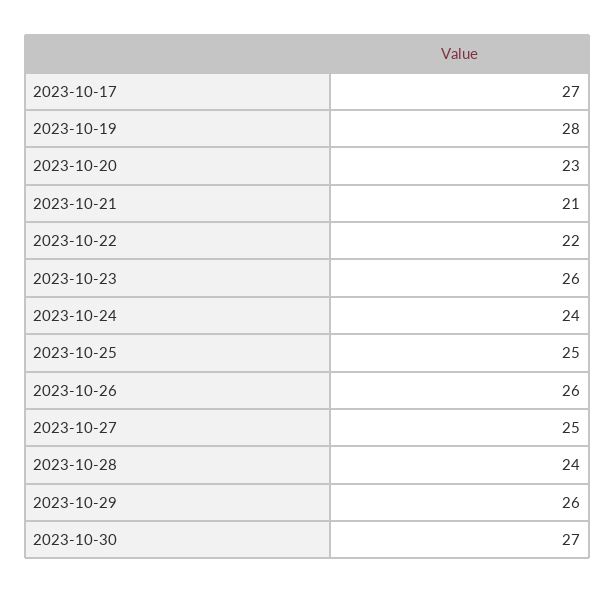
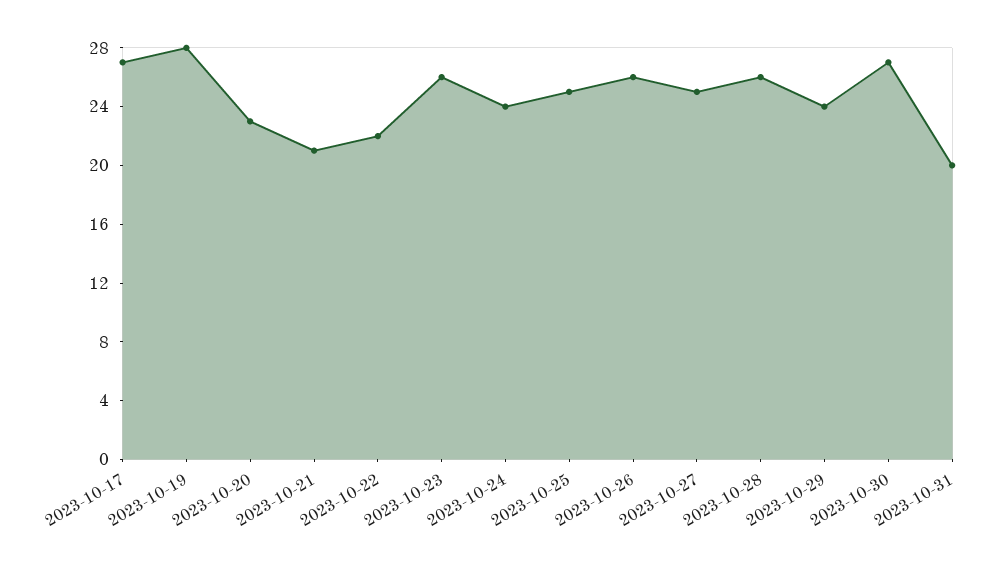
2023-10-28: 24 -> 26
2023-10-29: 26 -> 24
2023-10-31: none -> 20

